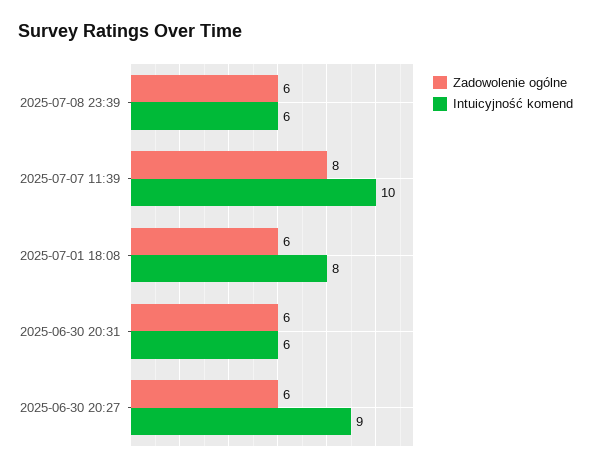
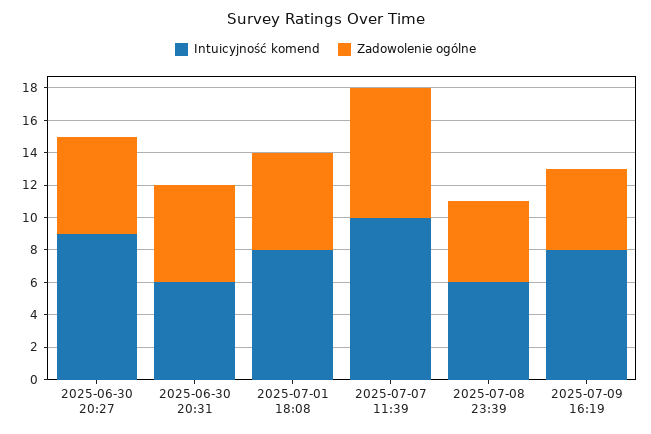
Zadowolenie ogólne, 2025-07-08 23:39: 6 -> 5
Intuicyjność komend, 2025-07-09 16:19: none -> 8
Zadowolenie ogólne, 2025-07-09 16:19: none -> 5

